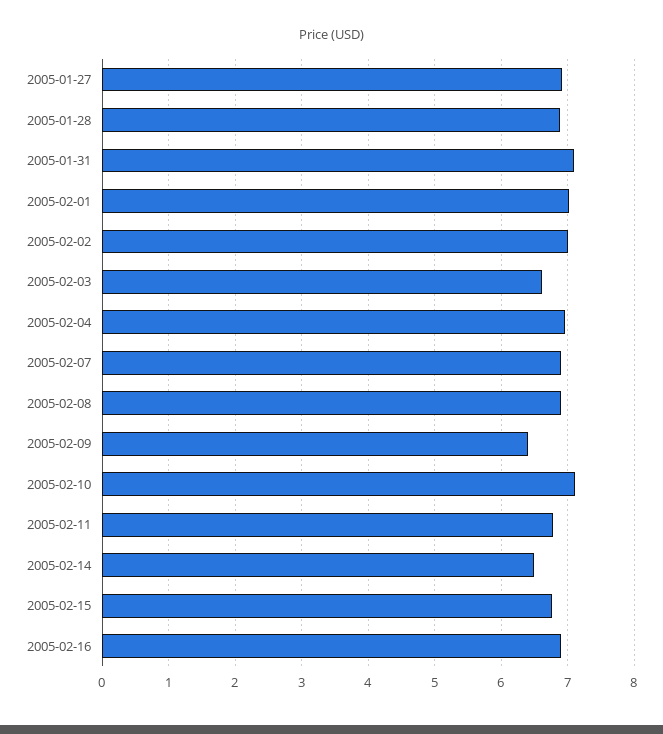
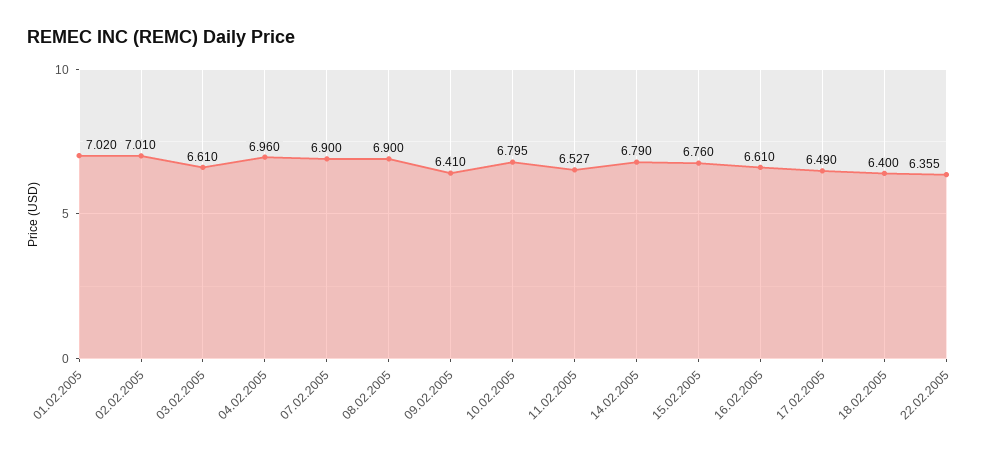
2005-01-27: 6.9 -> none
2005-01-28: 6.9 -> none
2005-01-31: 7.1 -> none
2005-02-10: 7.1 -> 6.795
2005-02-11: 6.8 -> 6.527
2005-02-14: 6.5 -> 6.79
2005-02-16: 6.9 -> 6.61
17.02.2005: none -> 6.49
18.02.2005: none -> 6.4
22.02.2005: none -> 6.355

